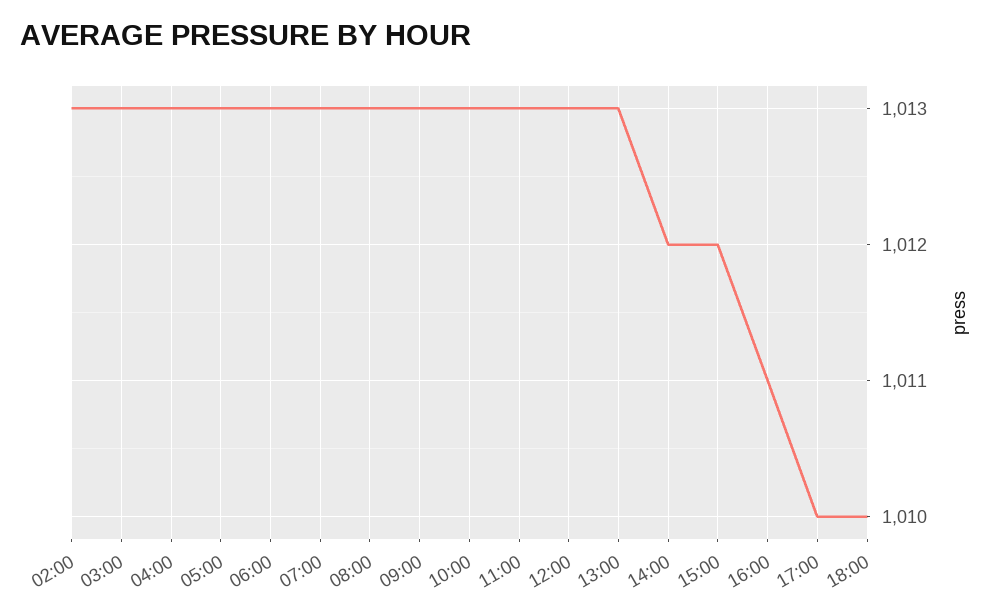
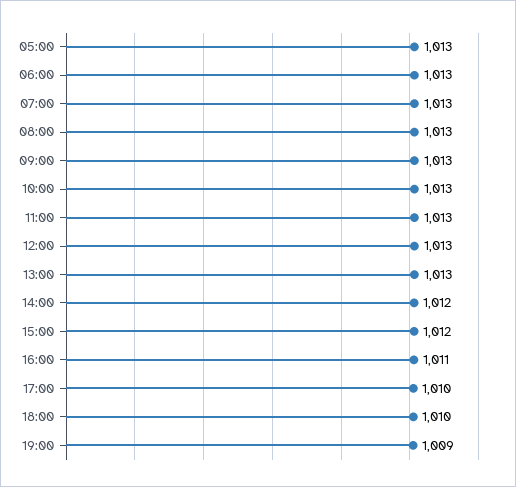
02:00: 1013 -> none
03:00: 1013 -> none
04:00: 1013 -> none
19:00: none -> 1009

